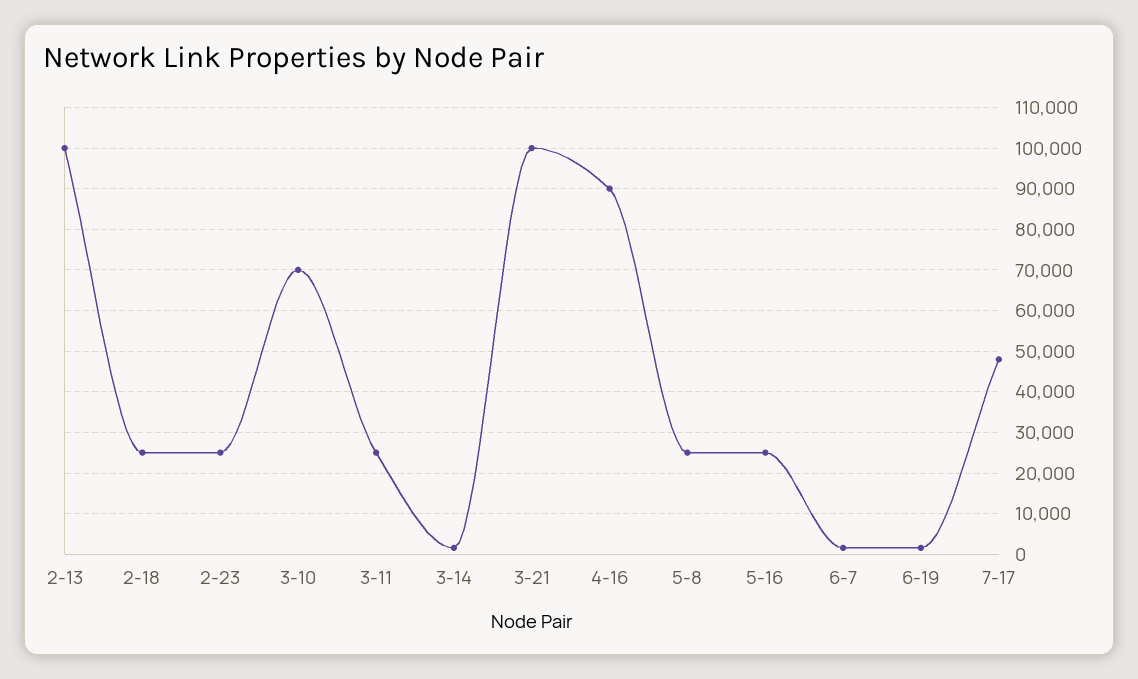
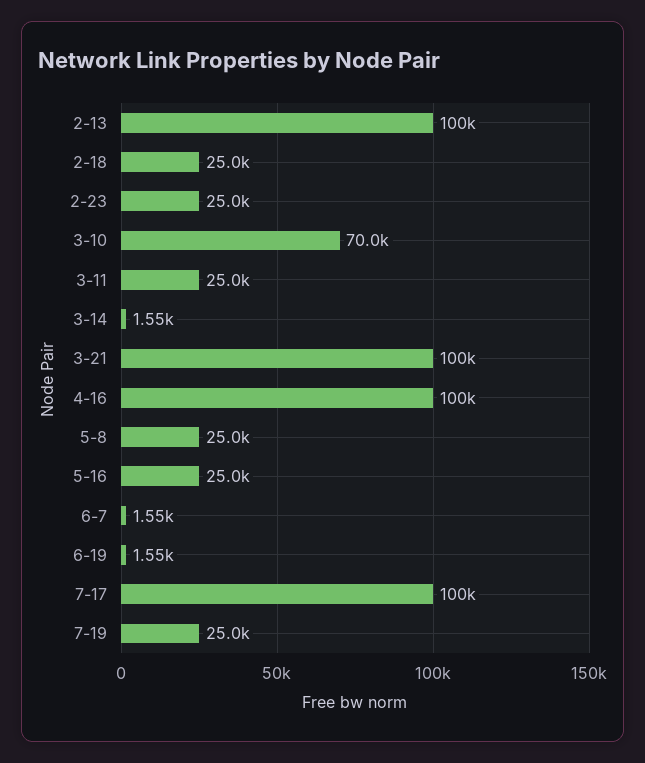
4-16: 90000 -> 100000
7-17: 48000 -> 100000
7-19: none -> 25000

